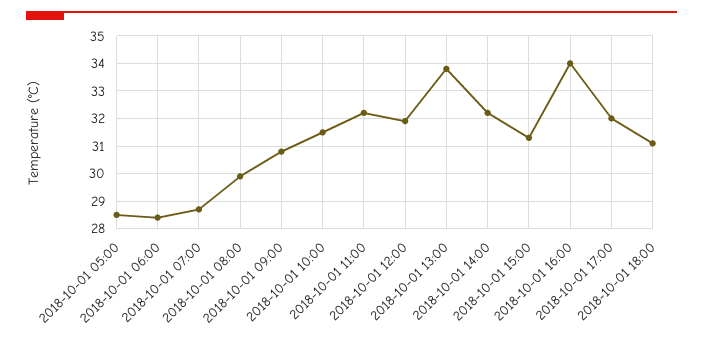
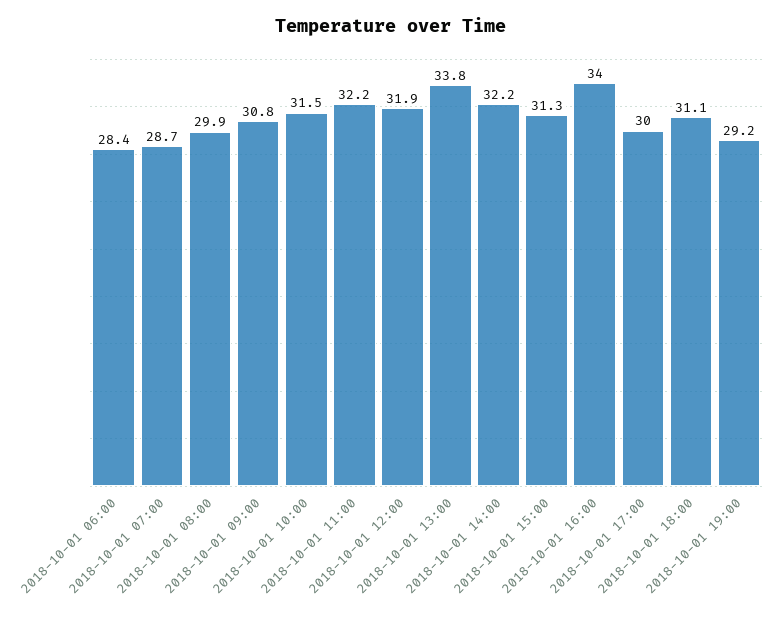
2018-10-01 05:00: 28.5 -> none
2018-10-01 17:00: 32 -> 30
2018-10-01 19:00: none -> 29.2

